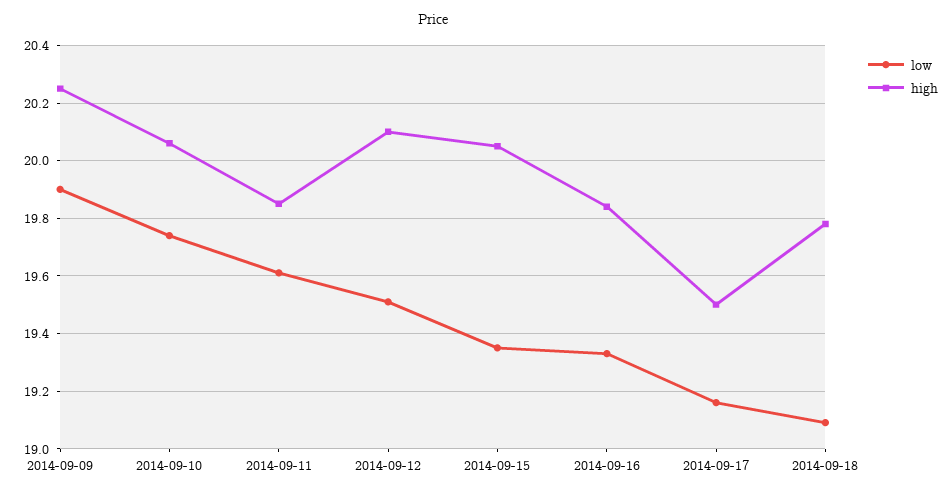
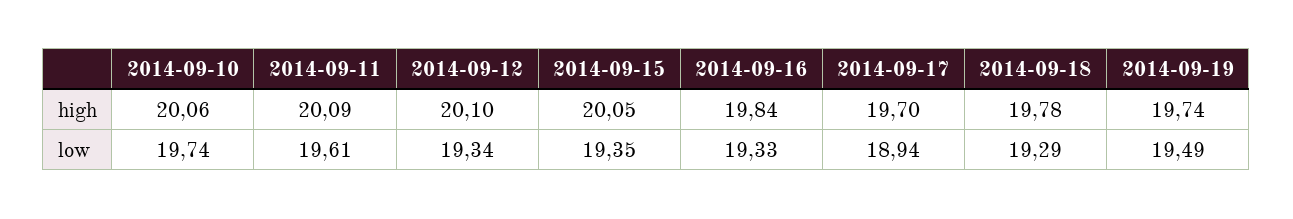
low, 2014-09-09: 19.9 -> none
high, 2014-09-09: 20.25 -> none
high, 2014-09-11: 19.85 -> 20.09
low, 2014-09-12: 19.5 -> 19.34
low, 2014-09-17: 19.15 -> 18.94
high, 2014-09-17: 19.5 -> 19.7
low, 2014-09-18: 19.1 -> 19.29
high, 2014-09-19: none -> 19.74
low, 2014-09-19: none -> 19.49

